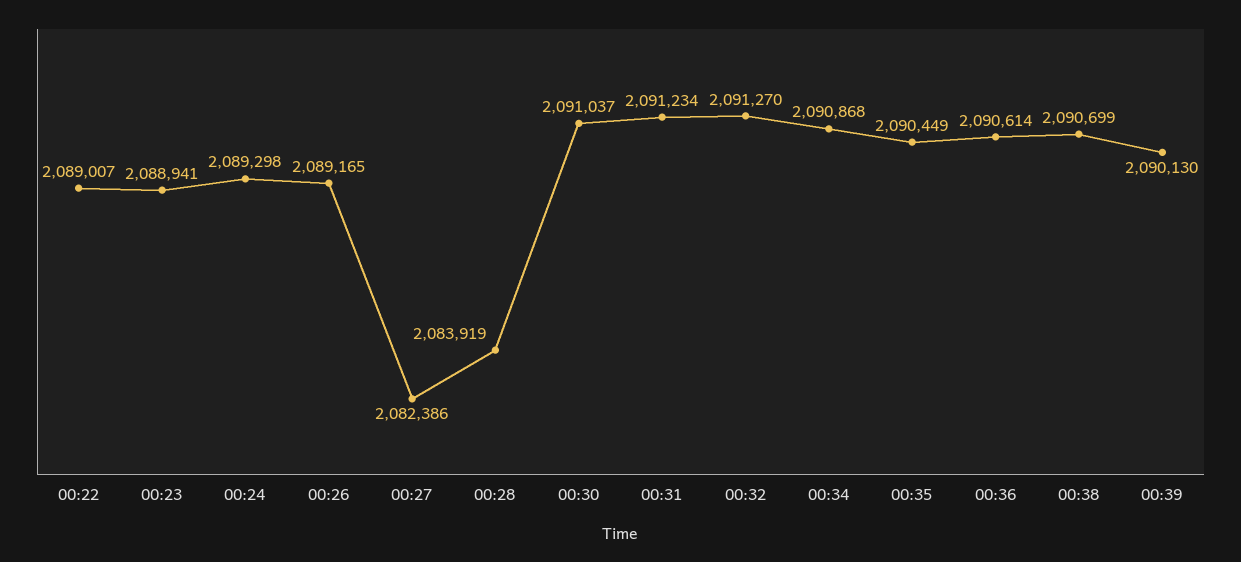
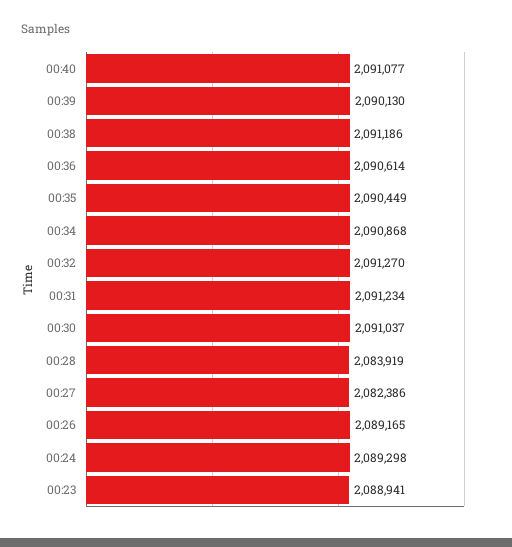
00:22: 2089007 -> none
00:38: 2090699 -> 2091186
00:40: none -> 2091077

